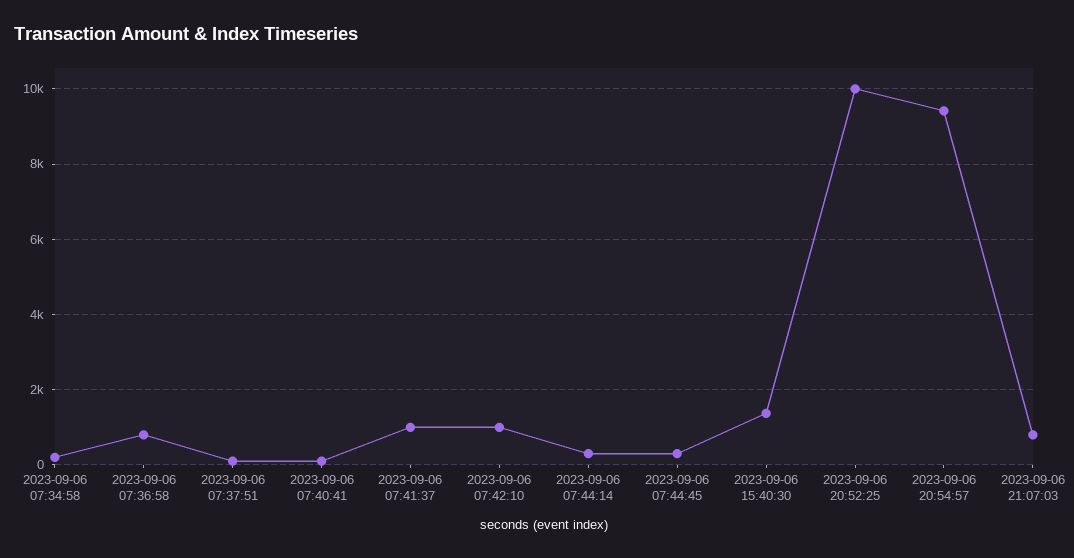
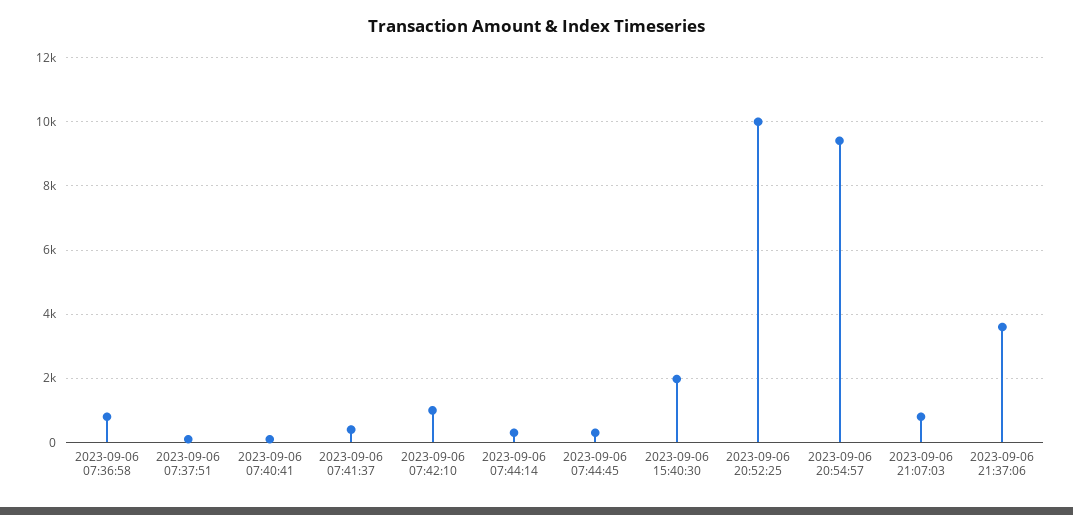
2023-09-06 07:34:58: 200 -> none
2023-09-06 07:41:37: 1000 -> 400
2023-09-06 15:40:30: 1400 -> 2000
2023-09-06 21:37:06: none -> 3600

